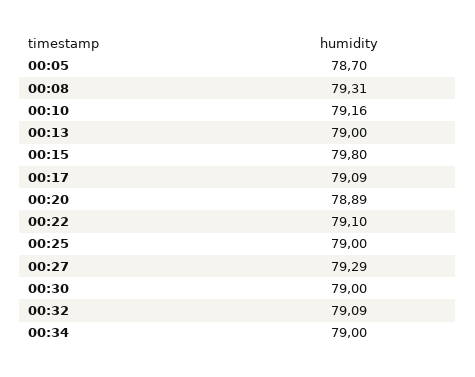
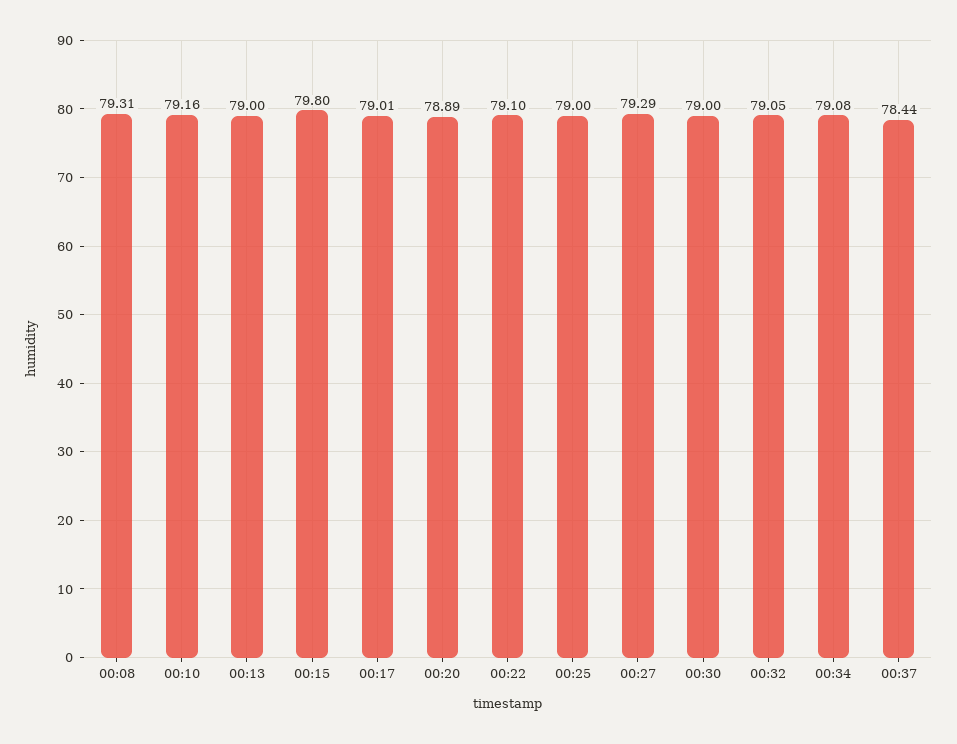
00:05: 78.7 -> none
00:17: 79.09 -> 79.01
00:32: 79.09 -> 79.05
00:34: 79 -> 79.08
00:37: none -> 78.44

